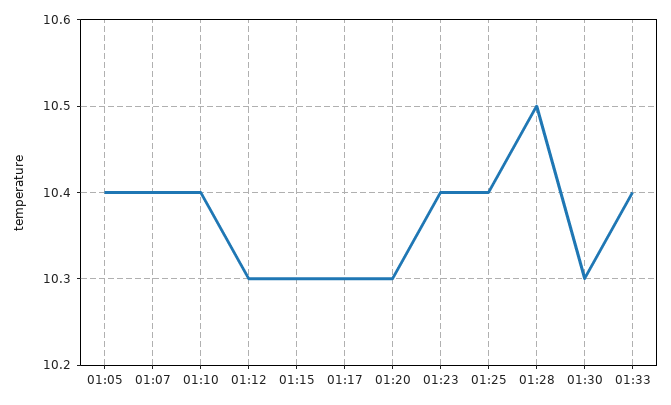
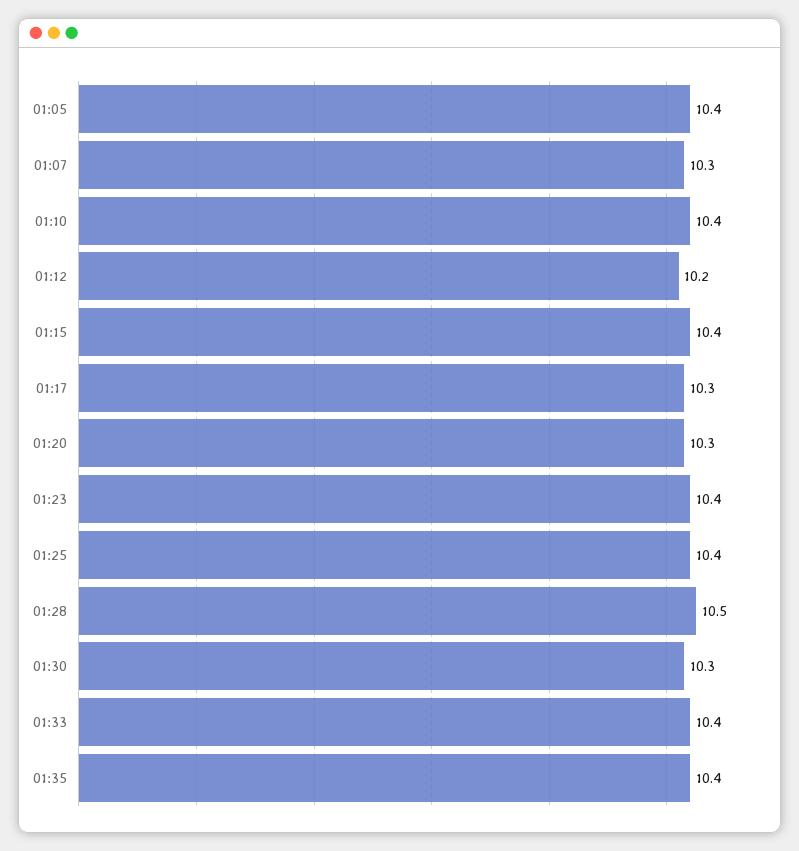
01:07: 10.4 -> 10.3
01:12: 10.3 -> 10.2
01:15: 10.3 -> 10.4
01:35: none -> 10.4

